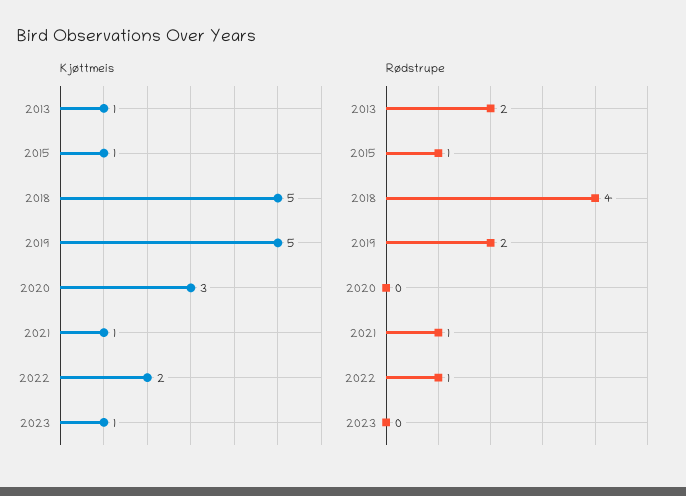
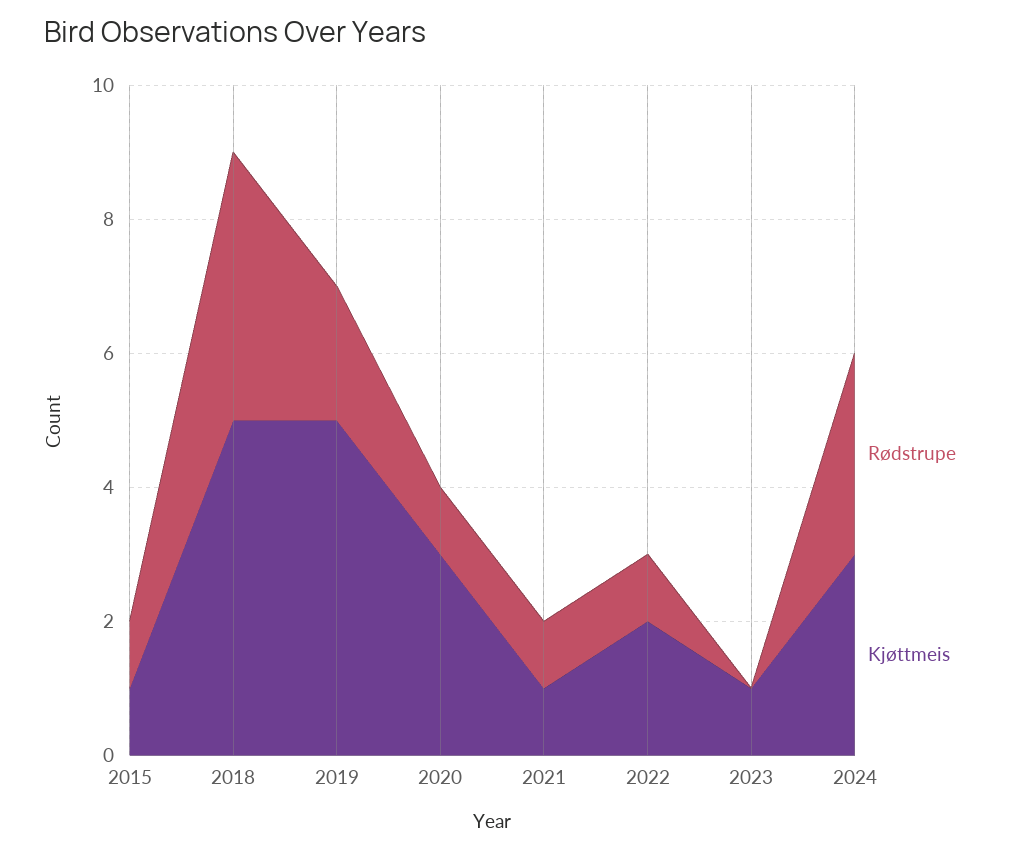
Kjøttmeis, 2013: 1 -> none
Rødstrupe, 2013: 2 -> none
Rødstrupe, 2020: 0 -> 1
Rødstrupe, 2024: none -> 3
Kjøttmeis, 2024: none -> 3

